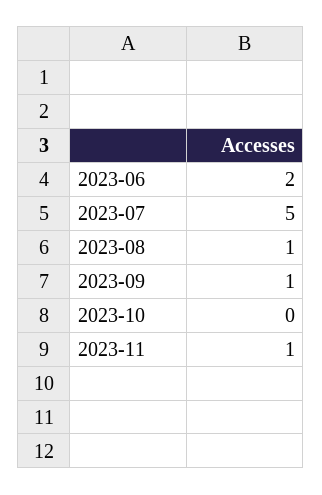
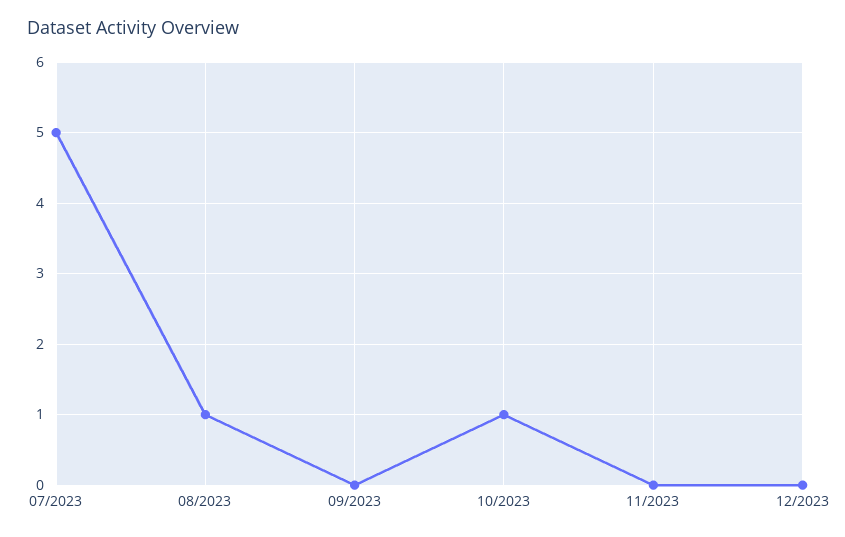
2023-06: 2 -> none
2023-09: 1 -> 0
2023-10: 0 -> 1
2023-11: 1 -> 0
12/2023: none -> 0

